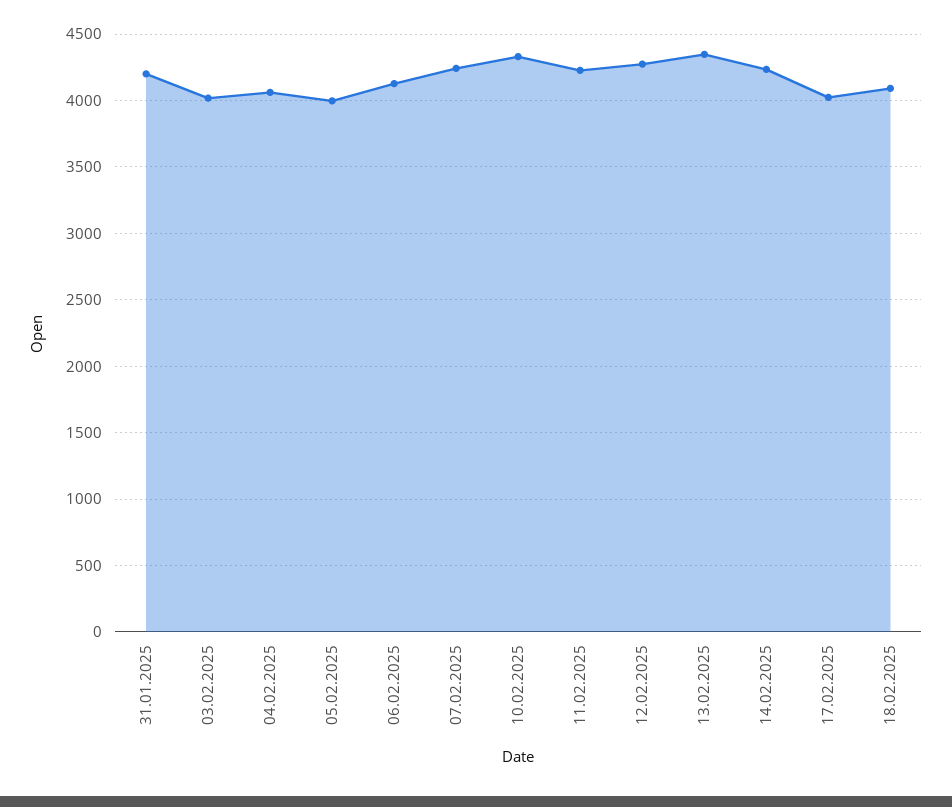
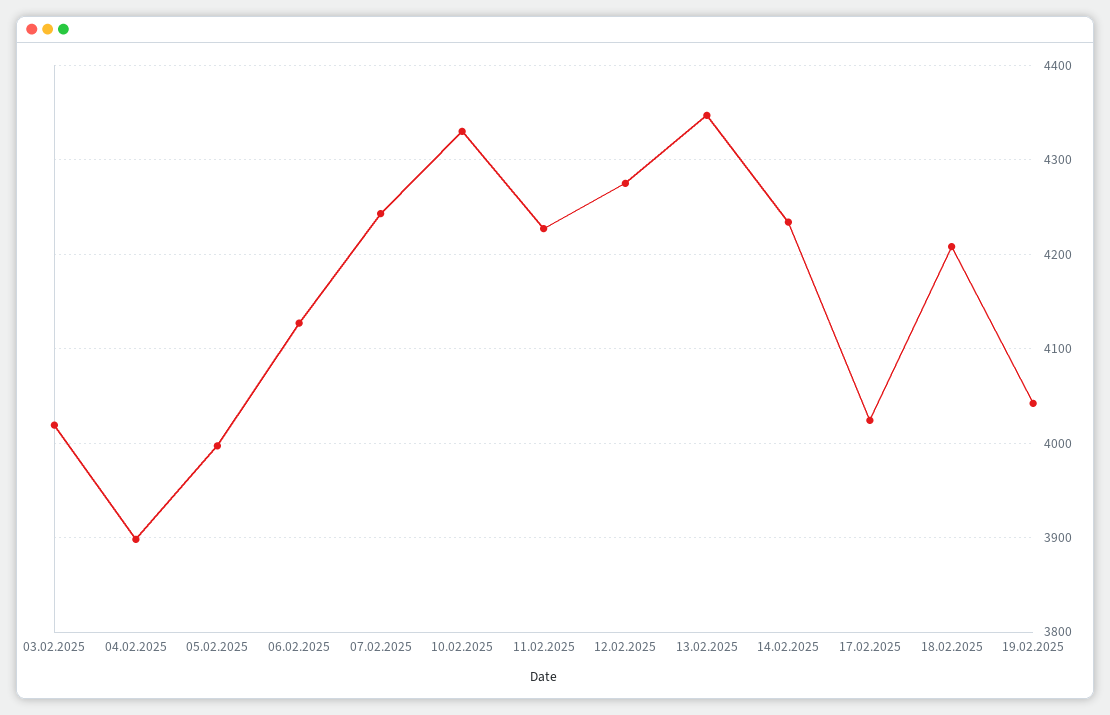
31.01.2025: 4200 -> none
04.02.2025: 4050 -> 3900
18.02.2025: 4100 -> 4210
19.02.2025: none -> 4040

